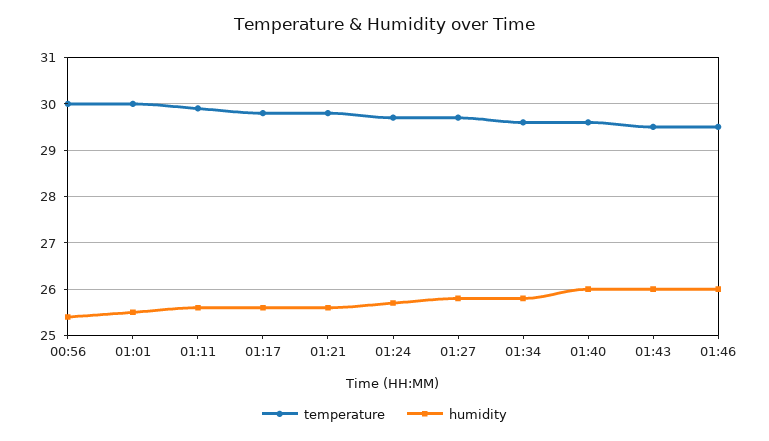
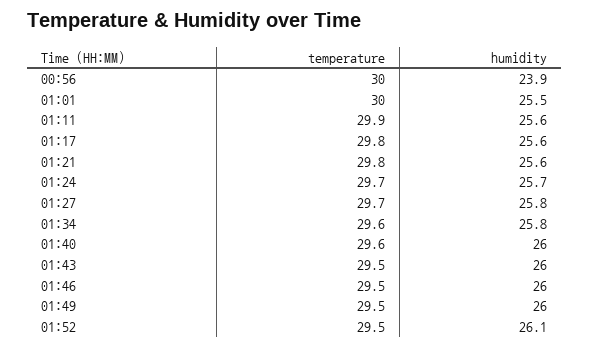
humidity, 00:56: 25.5 -> 23.9
temperature, 01:49: none -> 29.5
humidity, 01:49: none -> 26
temperature, 01:52: none -> 29.5
humidity, 01:52: none -> 26.1

